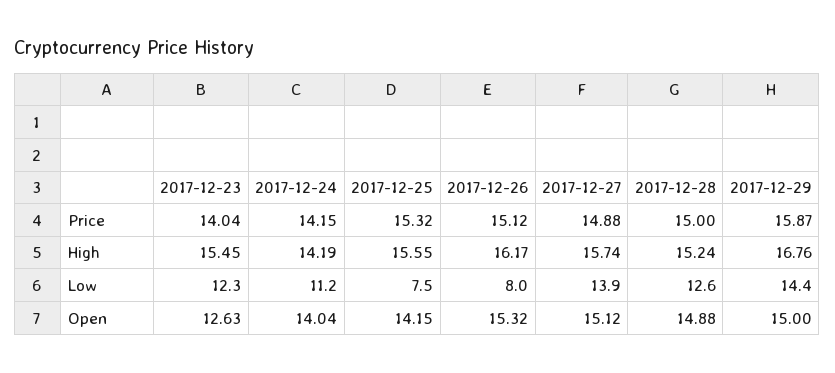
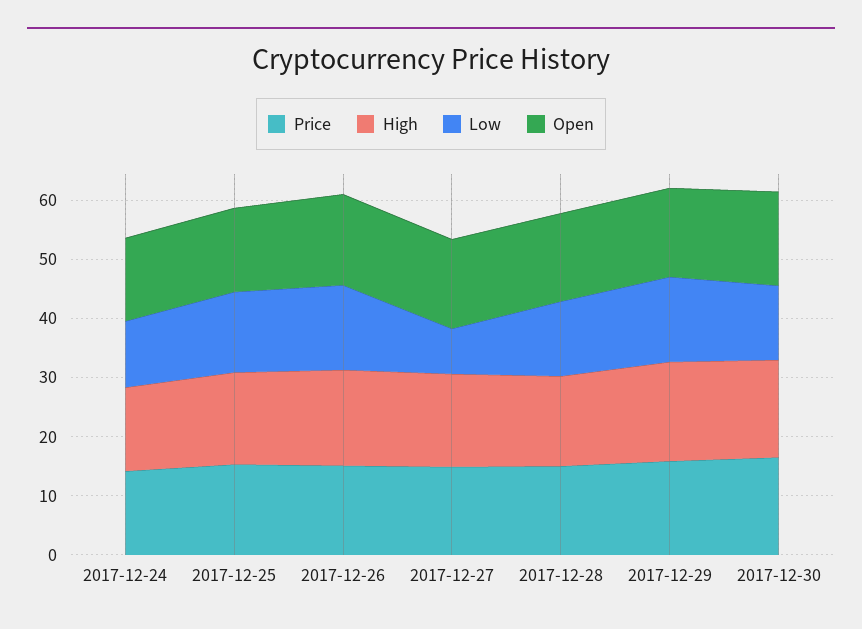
Price, 2017-12-23: 14.04 -> none
High, 2017-12-23: 15.45 -> none
Low, 2017-12-23: 12.3 -> none
Low, 2017-12-25: 7.5 -> 14
Low, 2017-12-26: 8 -> 14
Low, 2017-12-27: 13.9 -> 8
Open, 2017-12-23: 12.63 -> none
Price, 2017-12-30: none -> 16
High, 2017-12-30: none -> 16
Low, 2017-12-30: none -> 12
Open, 2017-12-30: none -> 16

